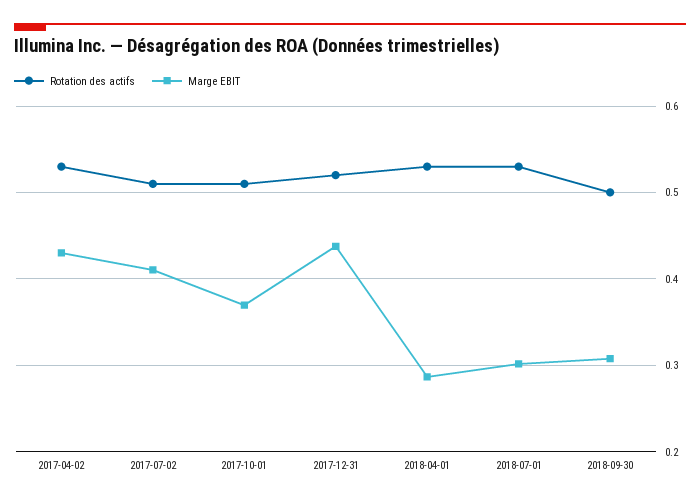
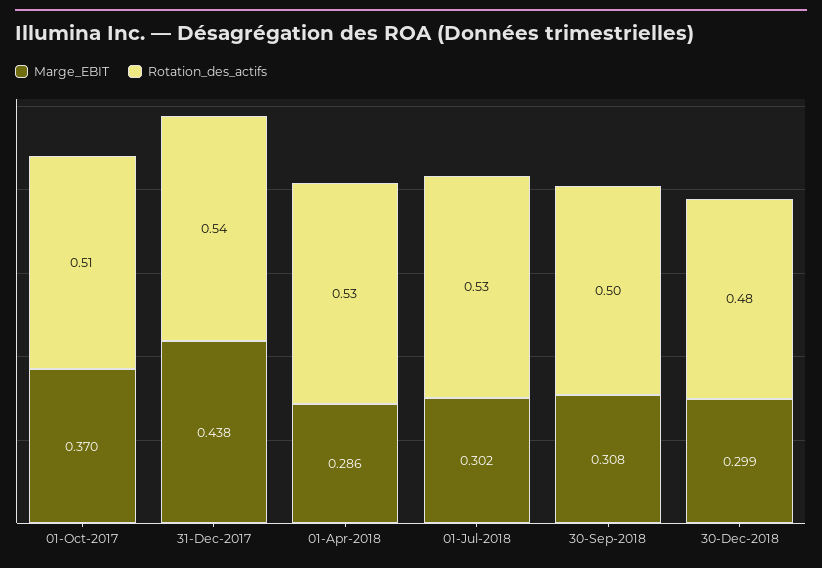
Rotation des actifs, 2017-04-02: 0.53 -> none
Marge EBIT, 2017-04-02: 0.43 -> none
Rotation des actifs, 2017-07-02: 0.51 -> none
Marge EBIT, 2017-07-02: 0.41 -> none
Rotation des actifs, 2017-12-31: 0.52 -> 0.54
Marge EBIT, 30-Dec-2018: none -> 0.299
Rotation des actifs, 30-Dec-2018: none -> 0.48

